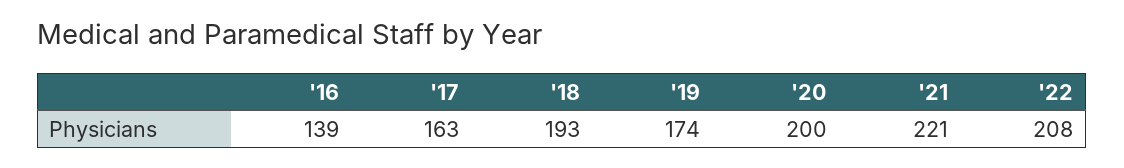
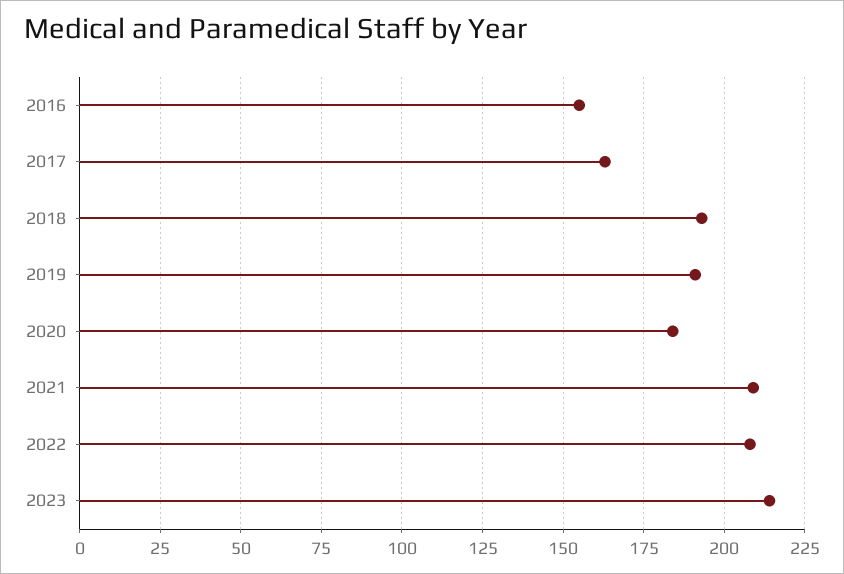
'16: 139 -> 155
'19: 174 -> 190
'20: 200 -> 185
'21: 221 -> 210
2023: none -> 215

